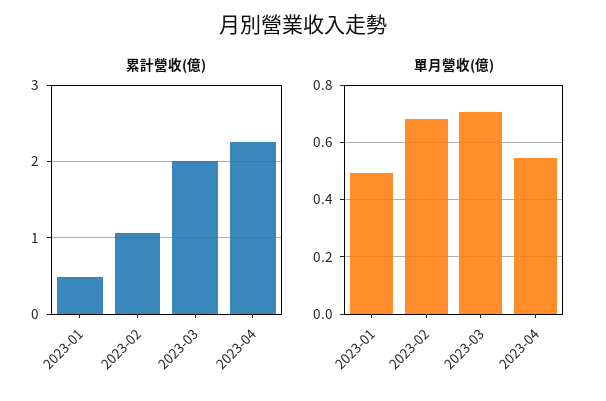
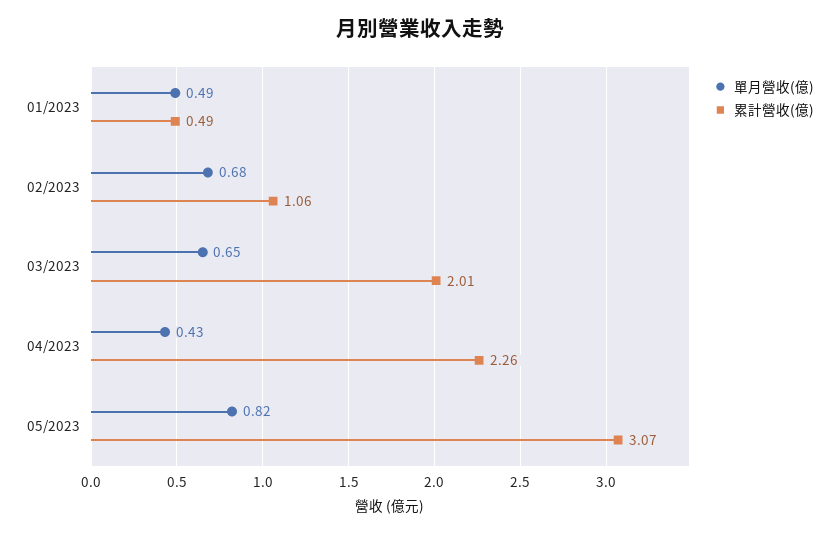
單月營收(億), 2023-03: 0.7 -> 0.65
單月營收(億), 2023-04: 0.55 -> 0.43
單月營收(億), 05/2023: none -> 0.82
累計營收(億), 05/2023: none -> 3.07

